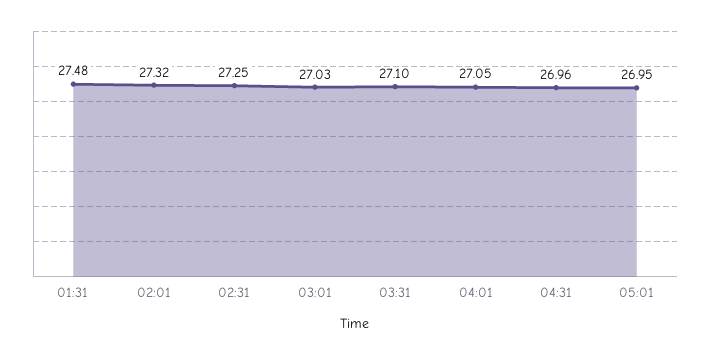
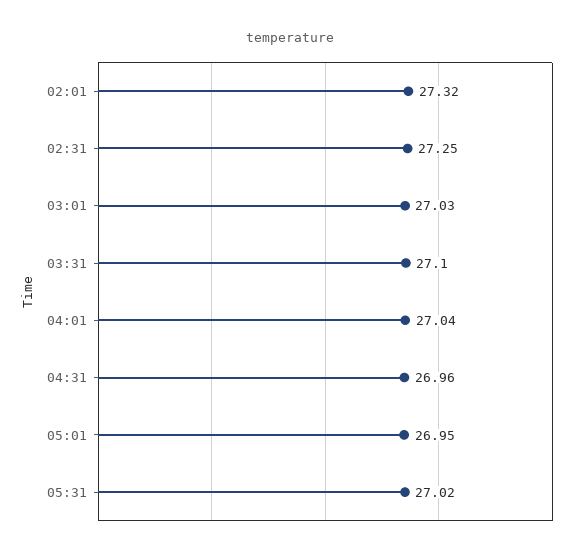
01:31: 27.48 -> none
04:01: 27.05 -> 27.04
05:31: none -> 27.02

